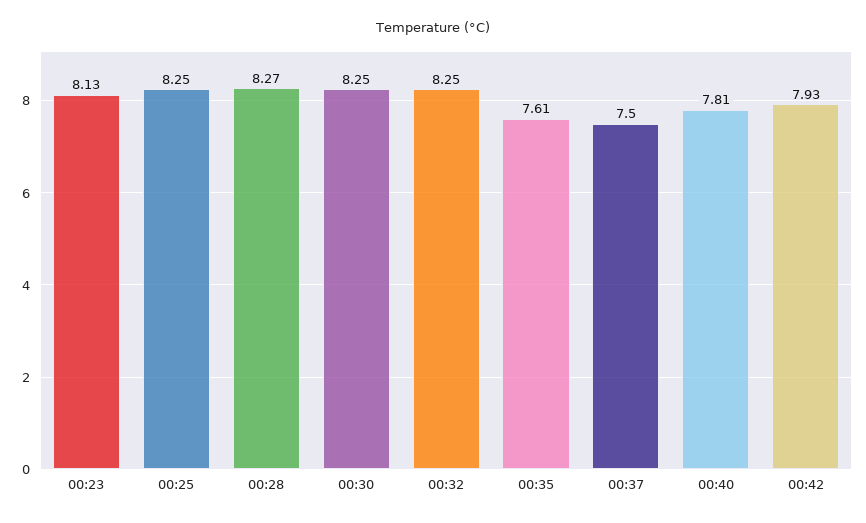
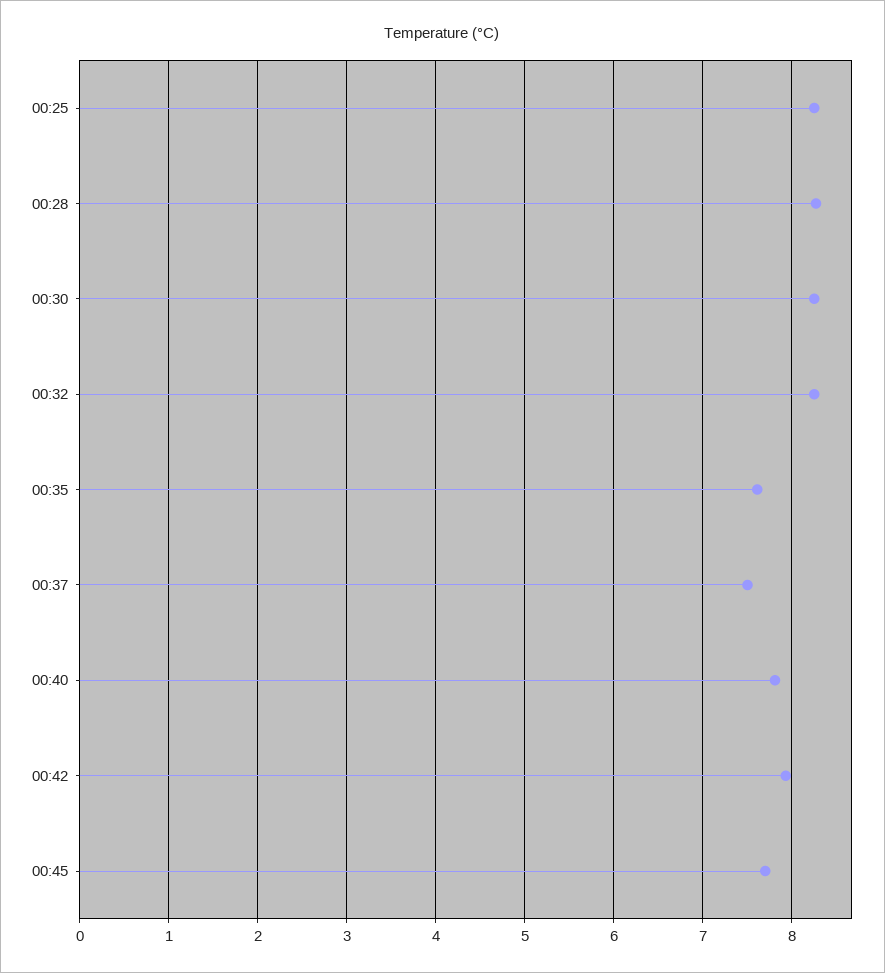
00:23: 8.13 -> none
00:45: none -> 7.7

